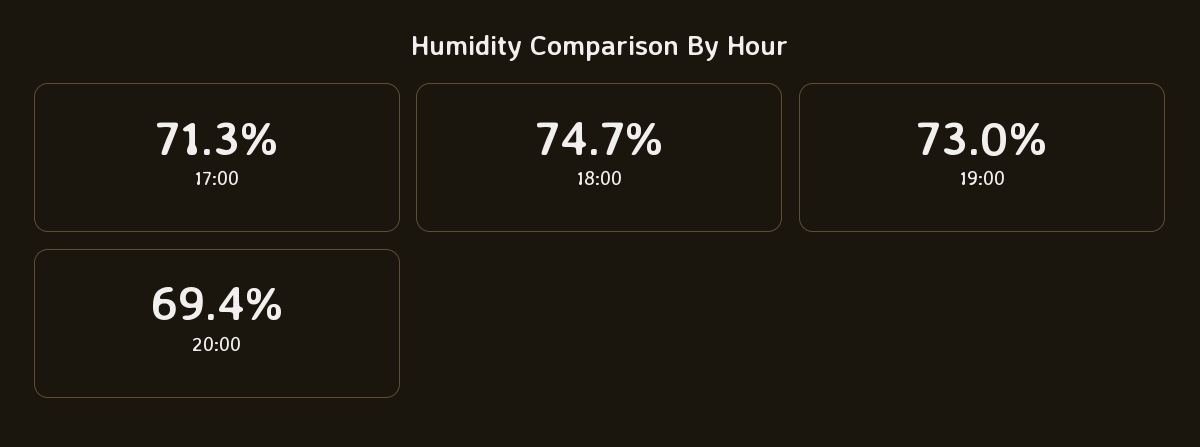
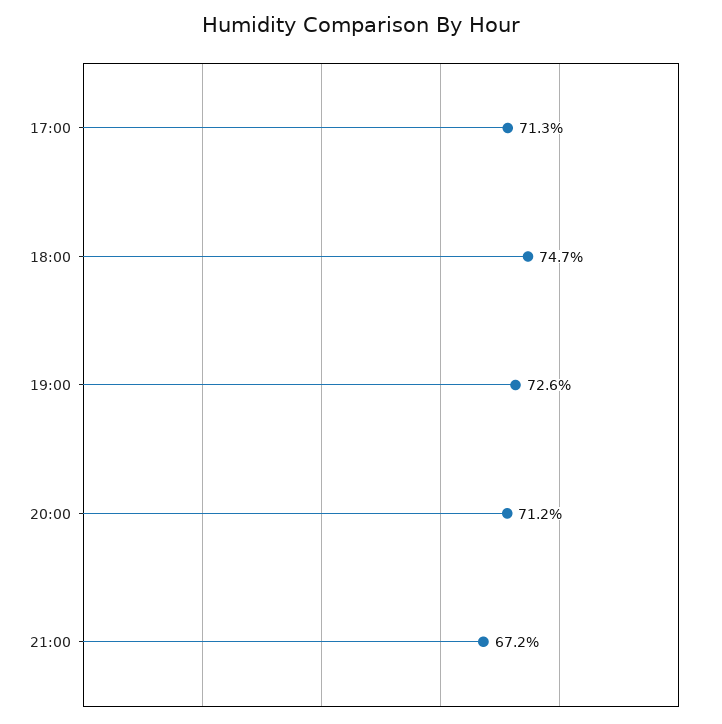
19:00: 73 -> 72.6
20:00: 69.4 -> 71.2
21:00: none -> 67.2

